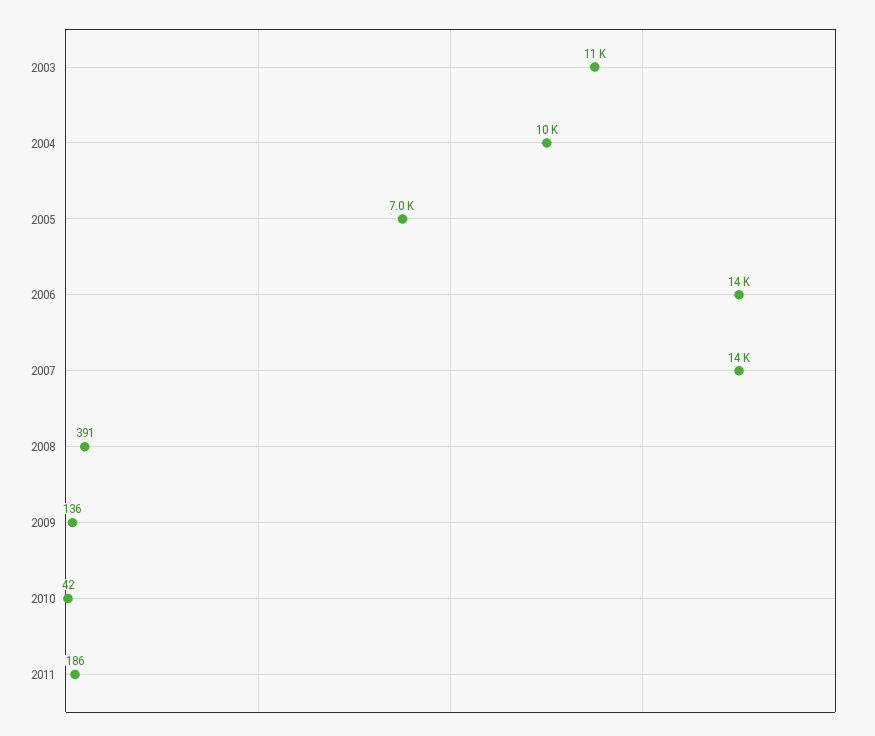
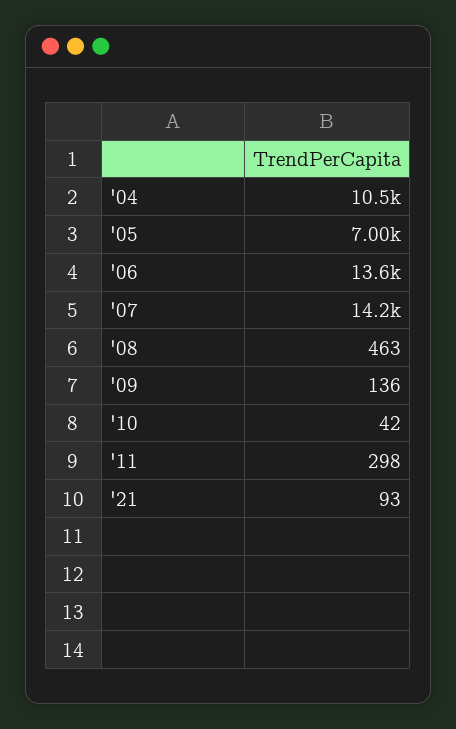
2003: 11000 -> none
2008: 391 -> 463
2011: 186 -> 298
'21: none -> 93

